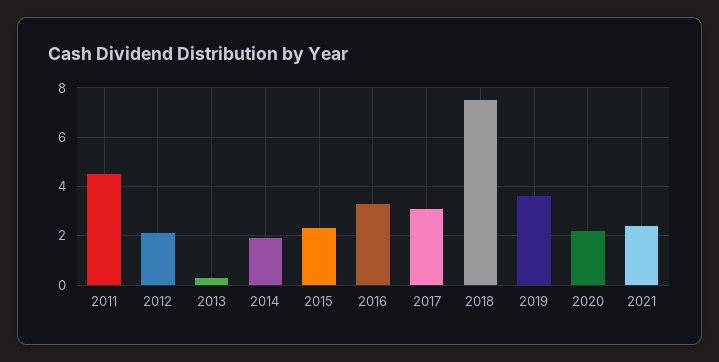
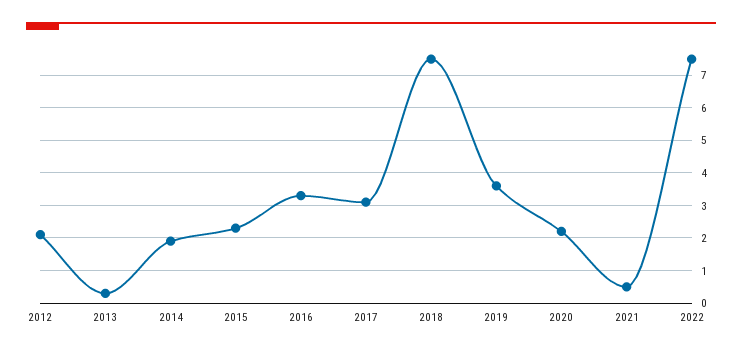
2011: 4.5 -> none
2021: 2.5 -> 0.5
2022: none -> 7.5

